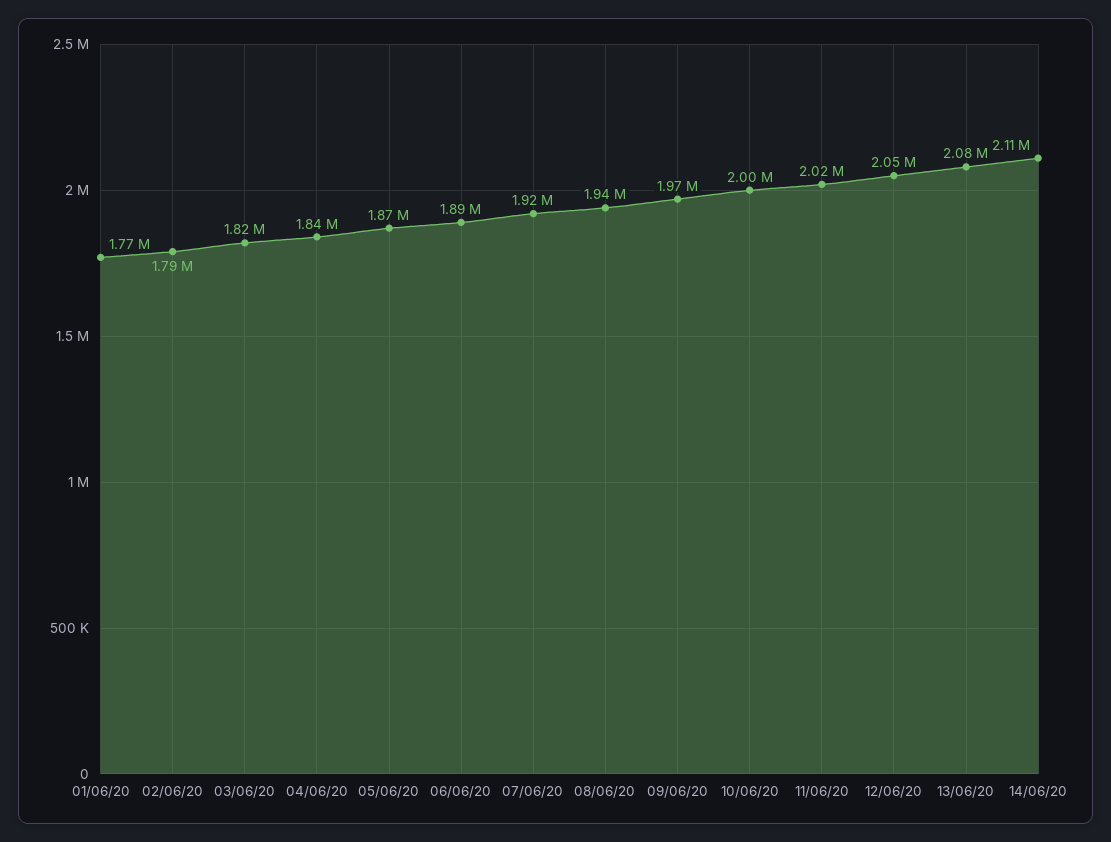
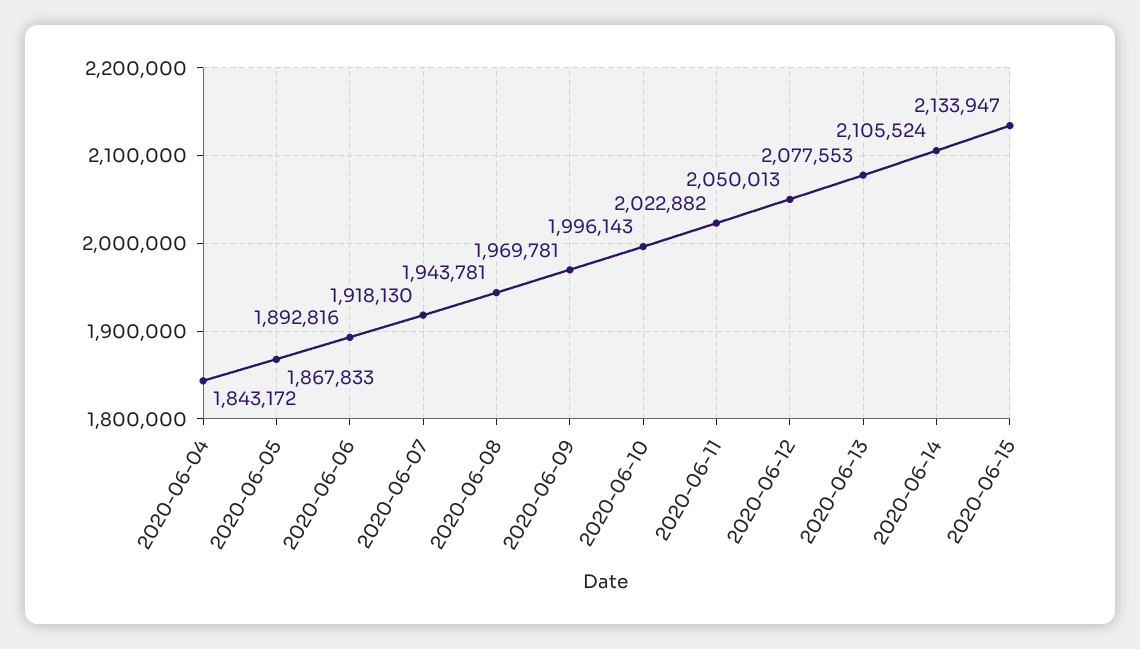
01/06/20: 1770000 -> none
02/06/20: 1790000 -> none
03/06/20: 1820000 -> none
2020-06-15: none -> 2133947

